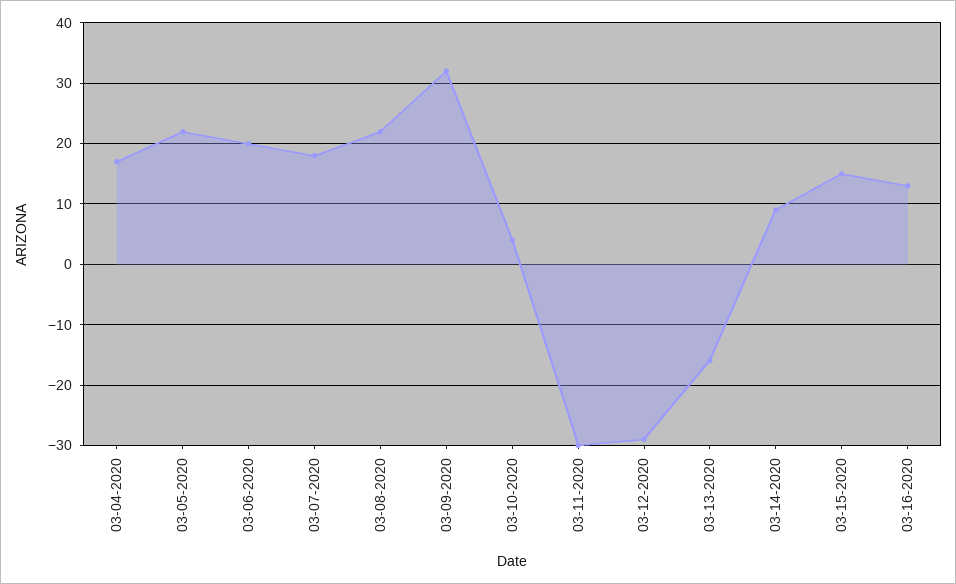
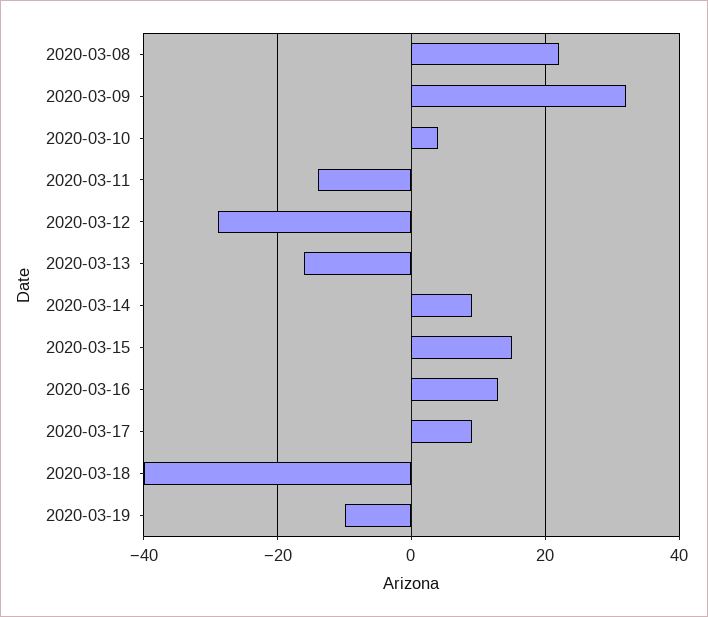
03-04-2020: 17 -> none
03-05-2020: 22 -> none
03-06-2020: 20 -> none
03-07-2020: 18 -> none
03-11-2020: -30 -> -15
2020-03-17: none -> 10
2020-03-18: none -> -40
2020-03-19: none -> -10

